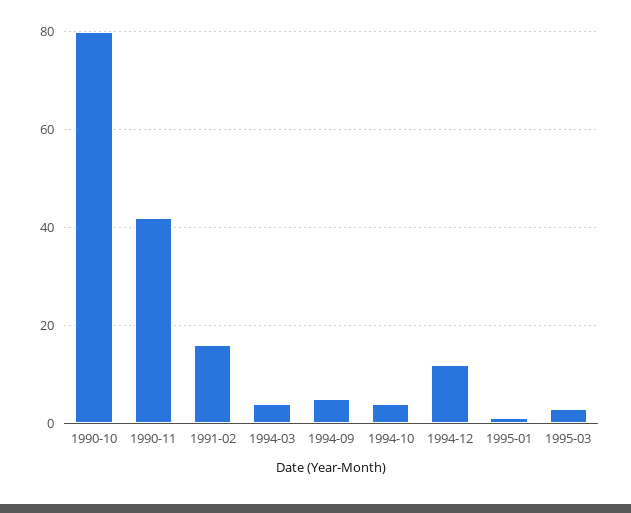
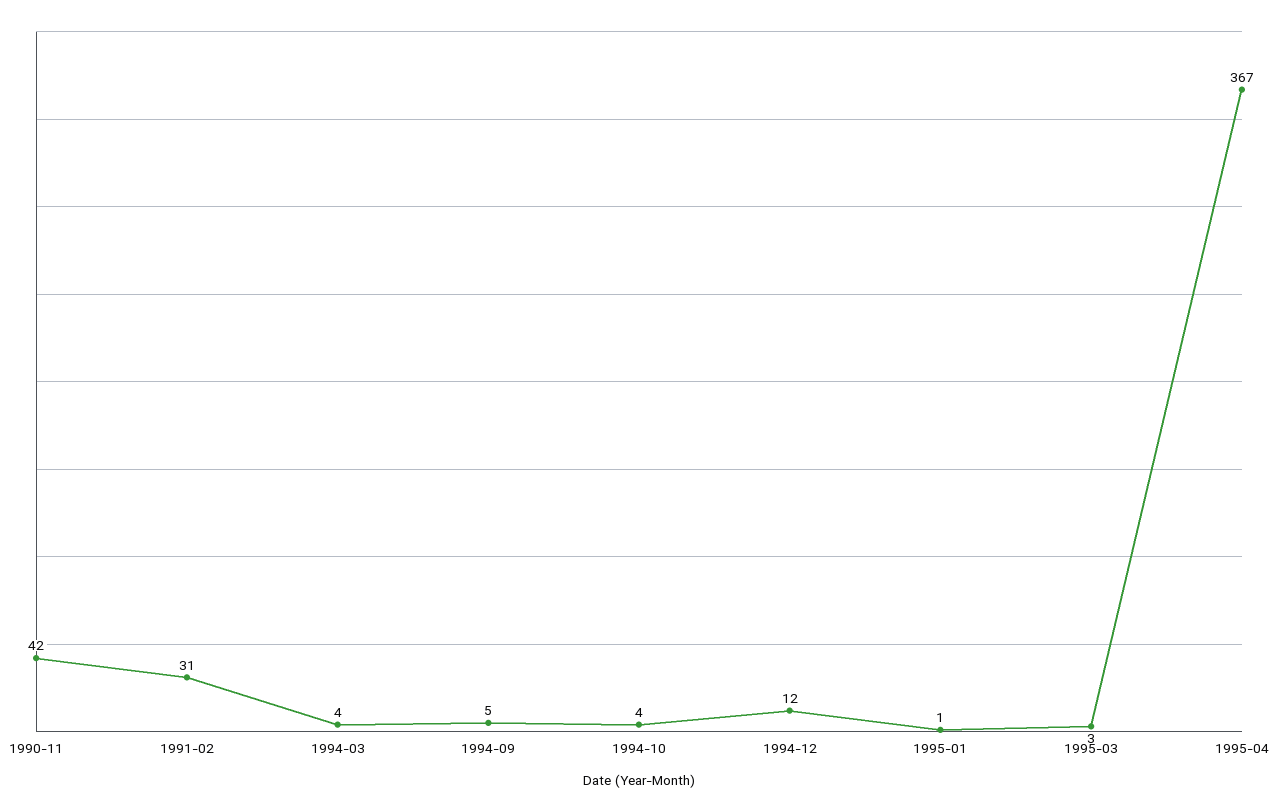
1990-10: 80 -> none
1991-02: 15 -> 31
1995-04: none -> 367

